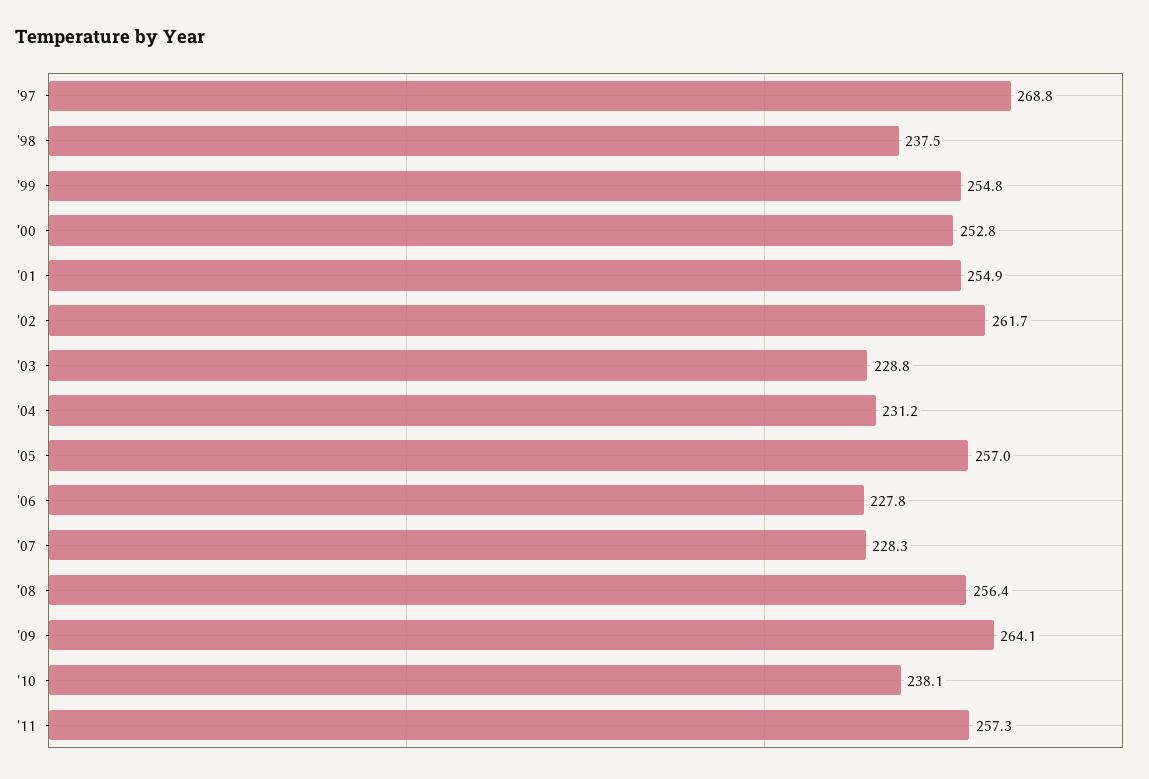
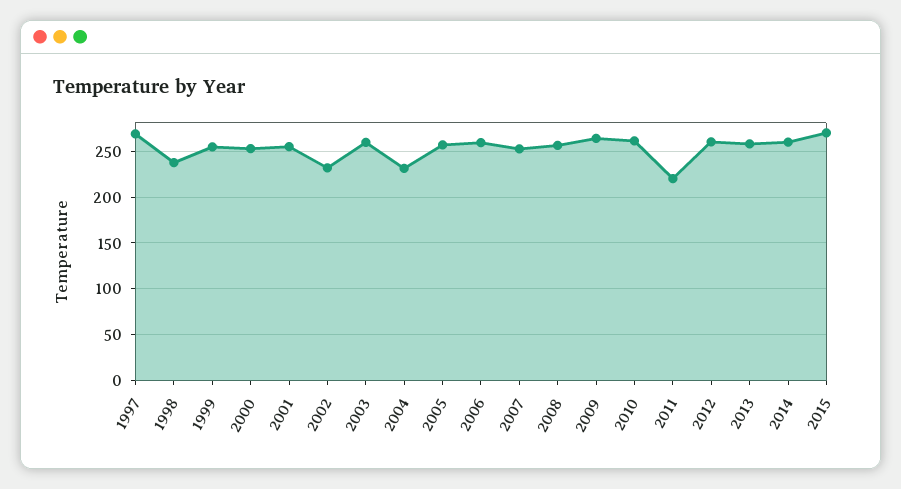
'02: 261.7 -> 230
'03: 228.8 -> 260
'06: 227.8 -> 260
'07: 228.3 -> 250
'10: 238.1 -> 260
'11: 257.3 -> 220
2012: none -> 260
2013: none -> 260
2014: none -> 260
2015: none -> 270

